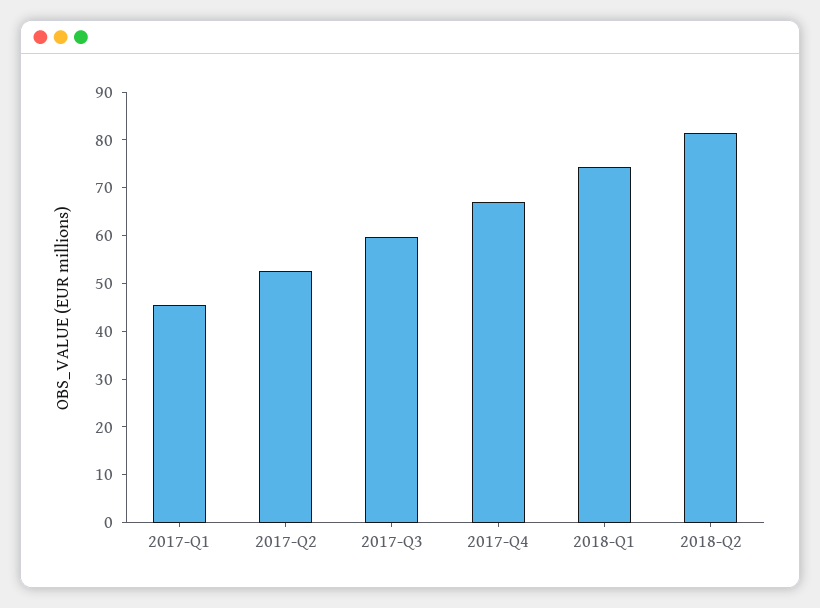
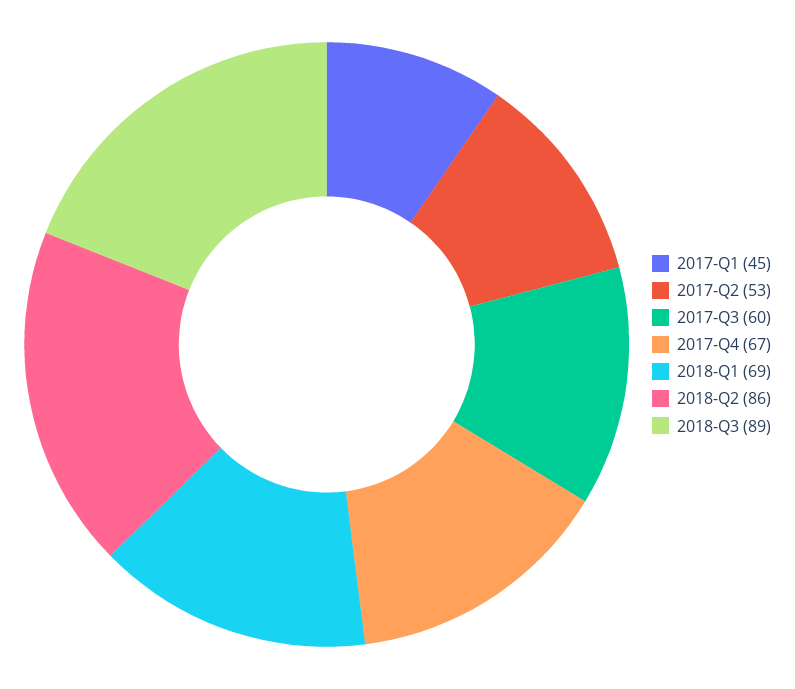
2018-Q1: 74 -> 69
2018-Q2: 82 -> 86
2018-Q3: none -> 89

